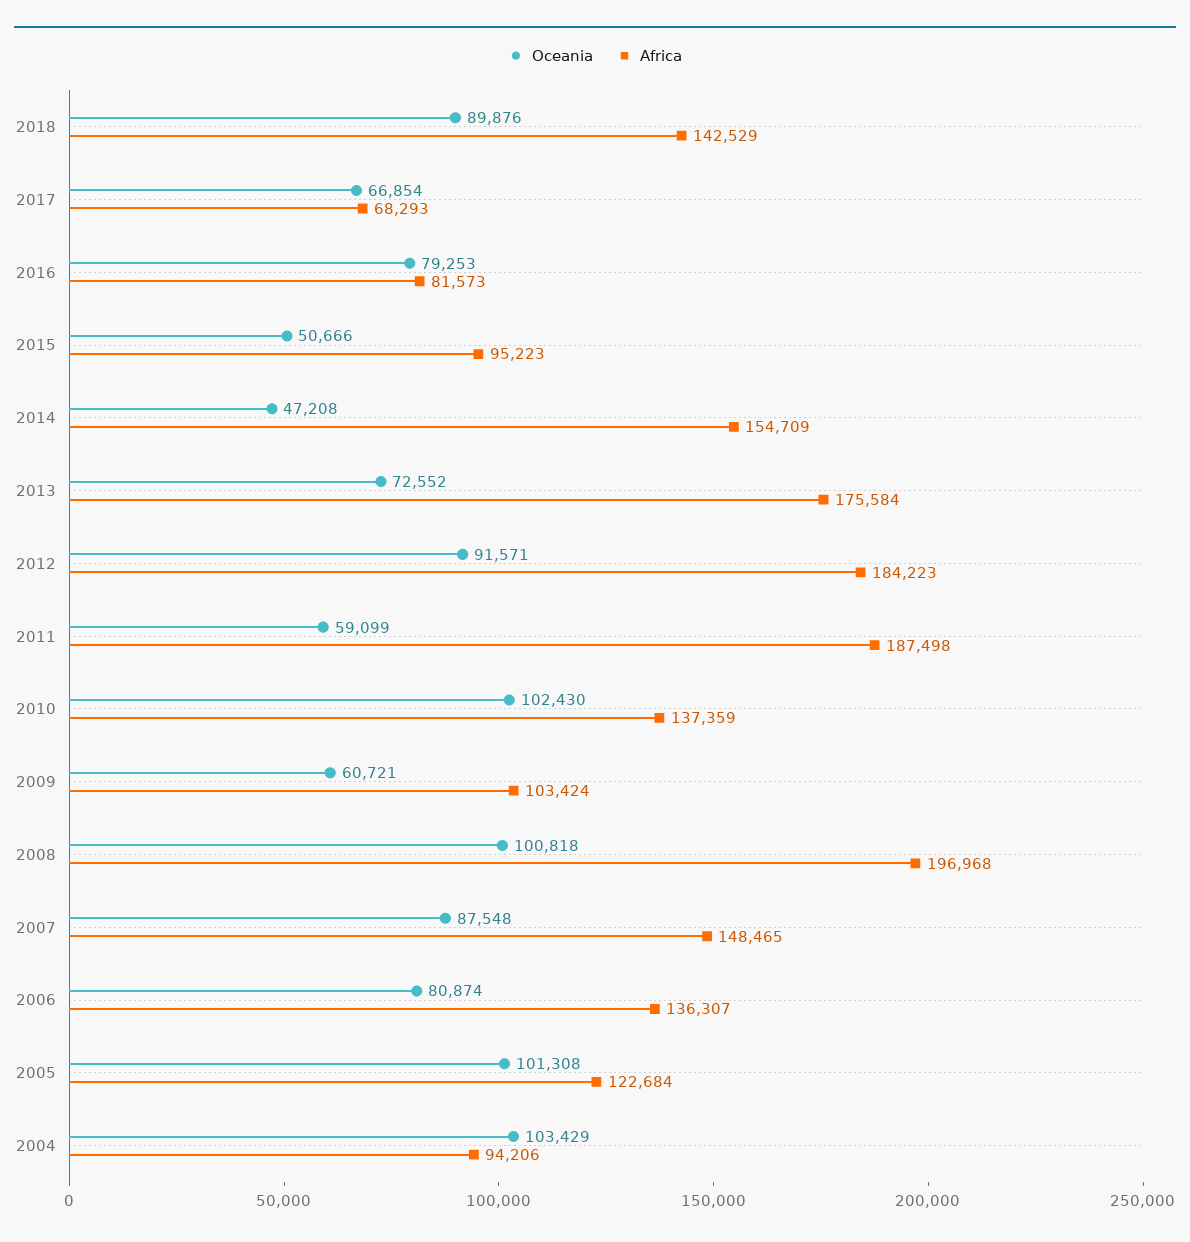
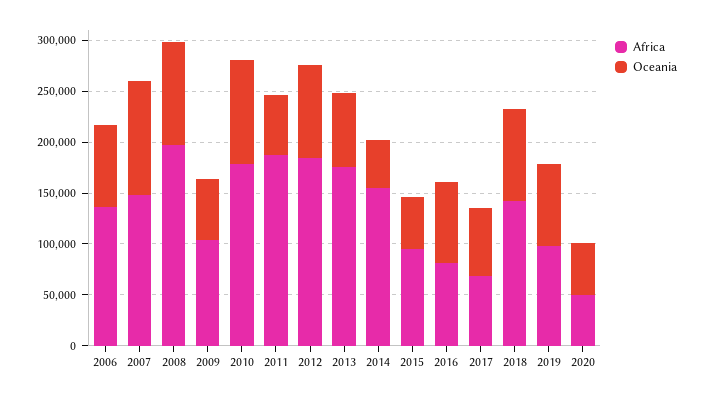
Africa, 2010: 137359 -> 180000
Oceania, 2007: 87548 -> 110000
Oceania, 2005: 101308 -> none
Africa, 2005: 122684 -> none
Oceania, 2004: 103429 -> none
Africa, 2004: 94206 -> none
Africa, 2019: none -> 100000
Oceania, 2019: none -> 80000
Africa, 2020: none -> 50000
Oceania, 2020: none -> 50000

